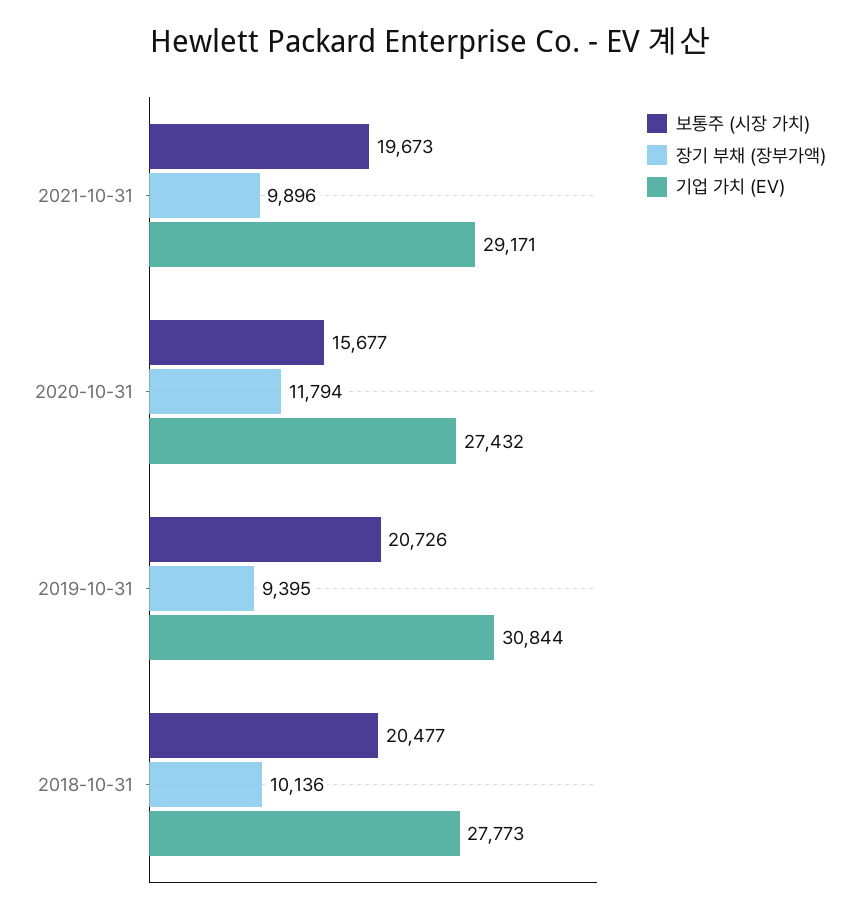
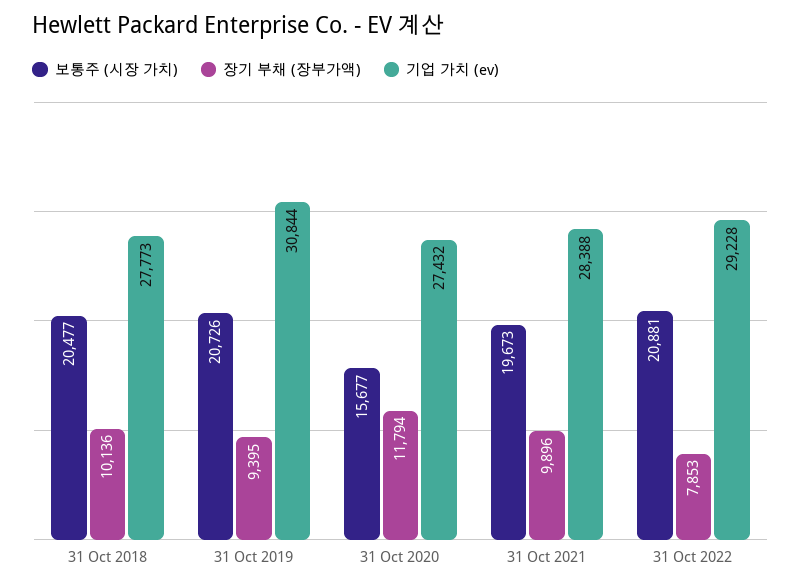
기업 가치 (EV), 2021-10-31: 29171 -> 28388
보통주 (시장 가치), 31 Oct 2022: none -> 20881
장기 부채 (장부가액), 31 Oct 2022: none -> 7853
기업 가치 (EV), 31 Oct 2022: none -> 29228

